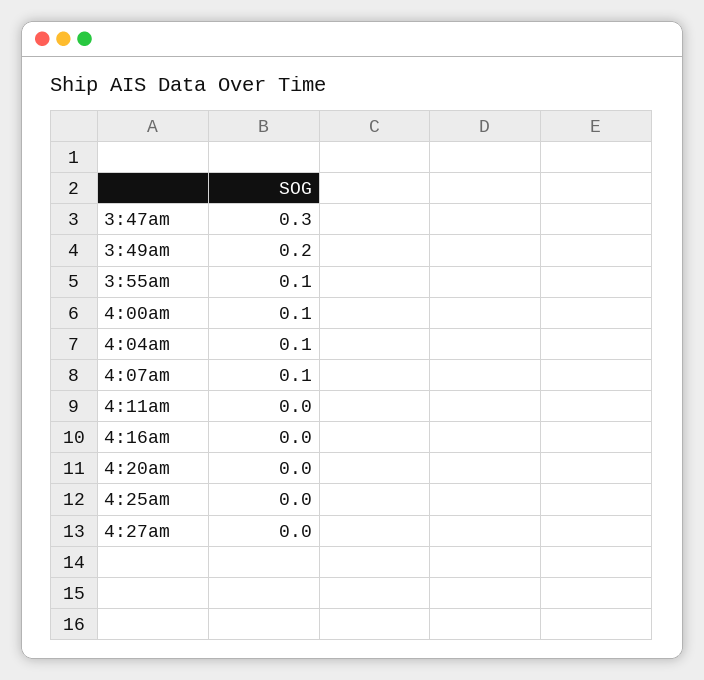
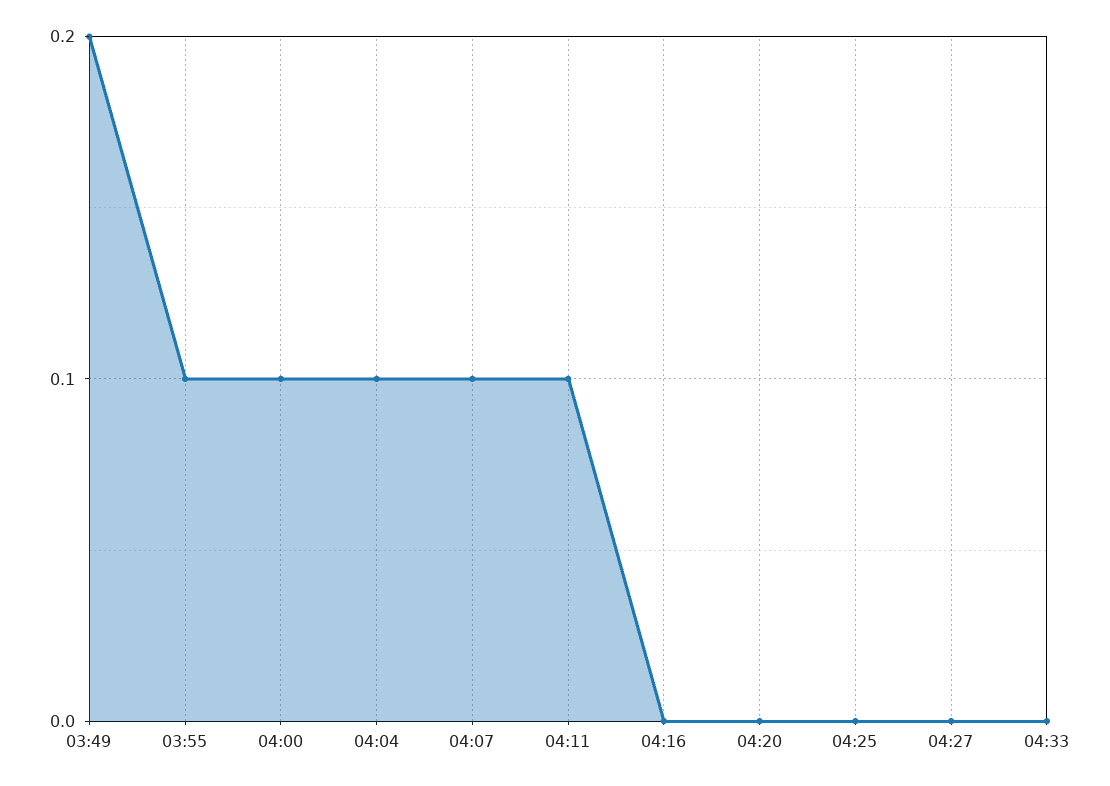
3:47am: 0.3 -> none
4:11am: 0 -> 0.1
04:33: none -> 0

